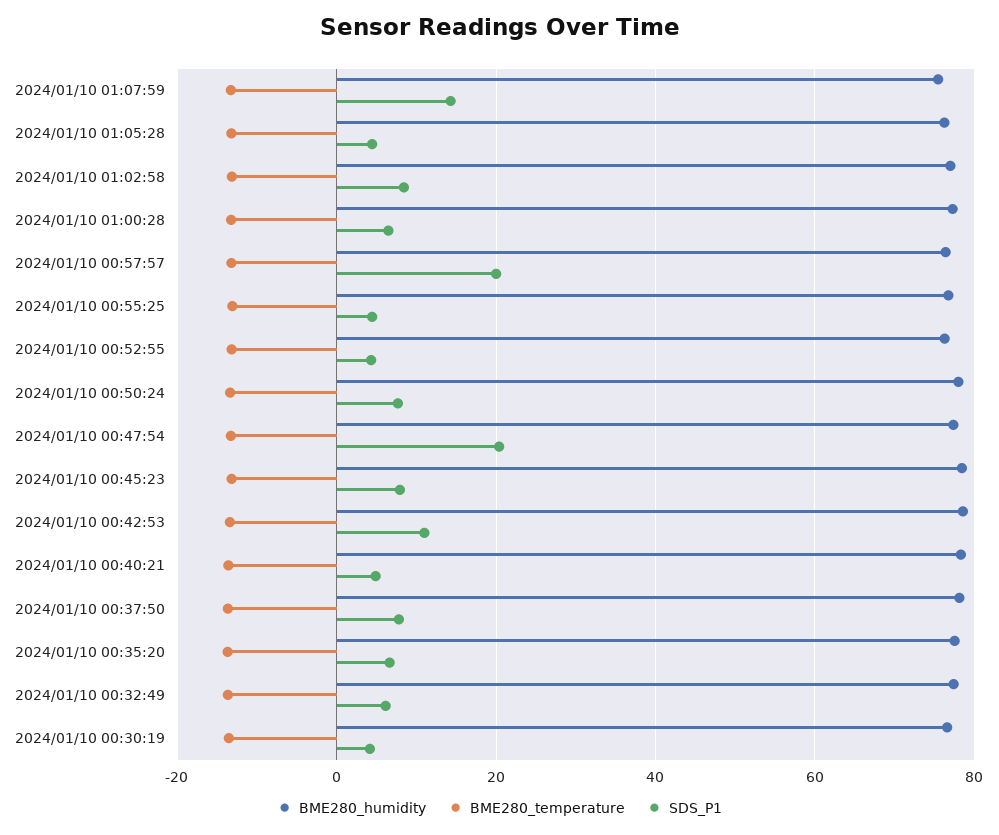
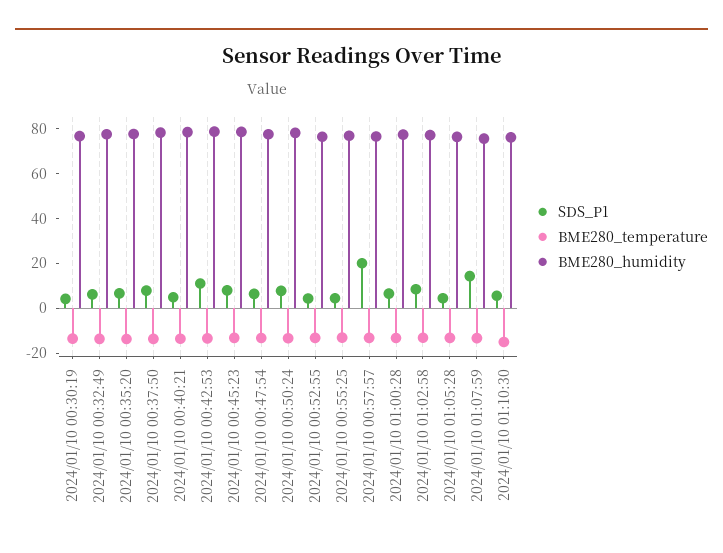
SDS_P1, 2024/01/10 00:47:54: 20 -> 5
SDS_P1, 2024/01/10 01:10:30: none -> 5
BME280_temperature, 2024/01/10 01:10:30: none -> -15
BME280_humidity, 2024/01/10 01:10:30: none -> 75

